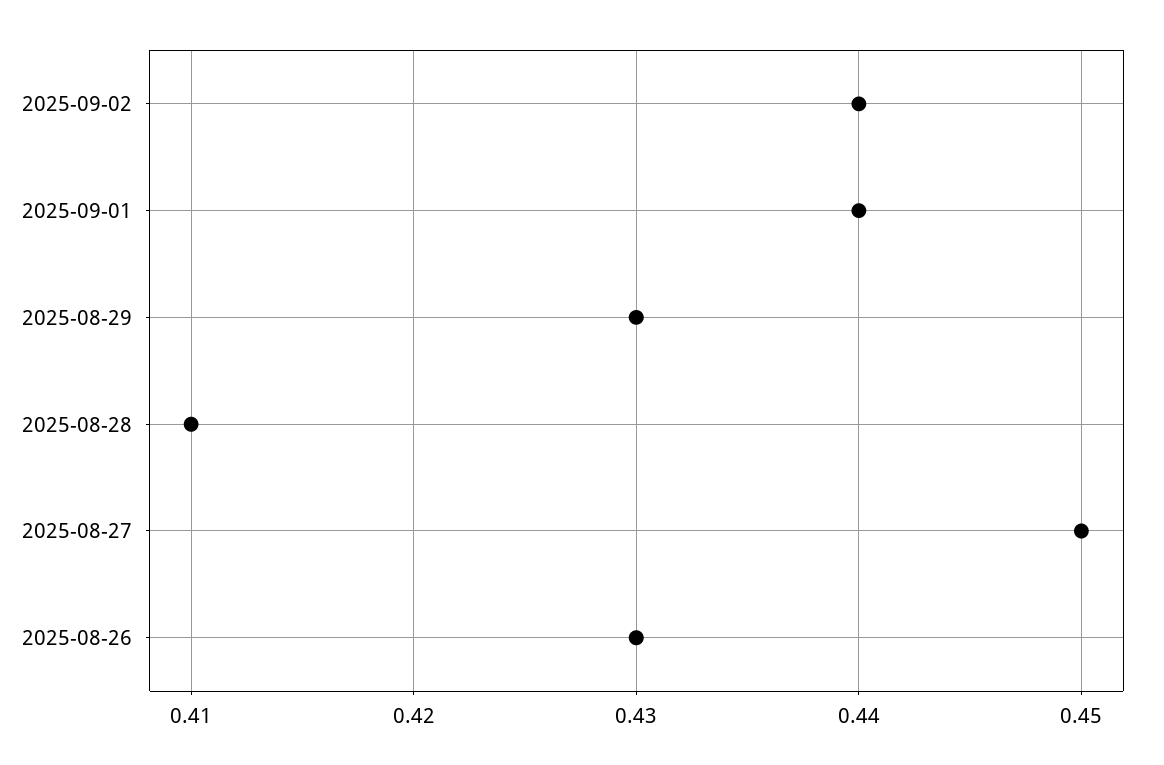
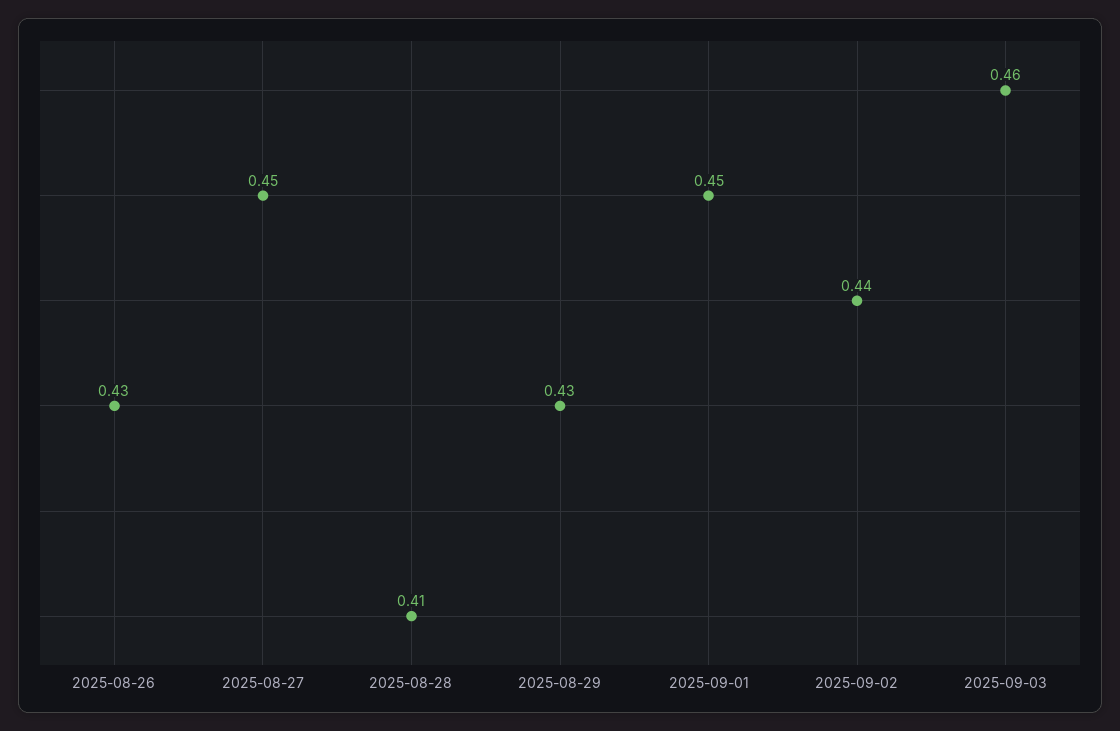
2025-09-01: 0.44 -> 0.45
2025-09-03: none -> 0.46

